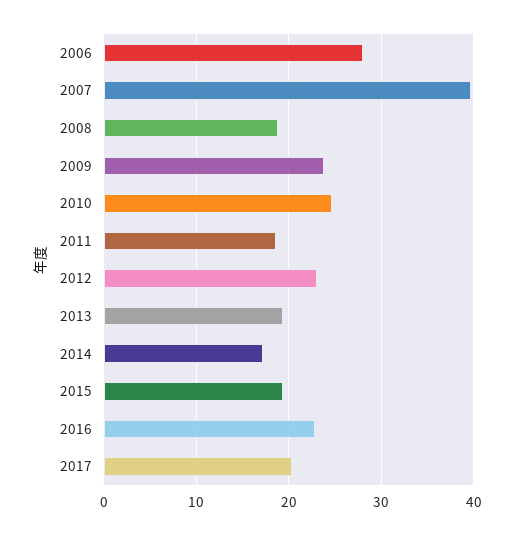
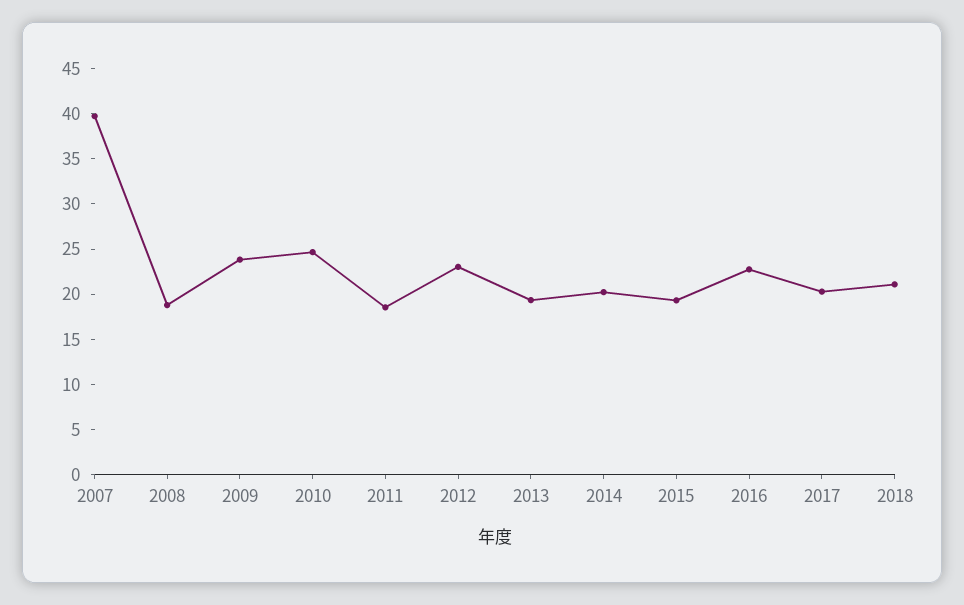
2006: 28 -> none
2014: 17 -> 20
2018: none -> 21

